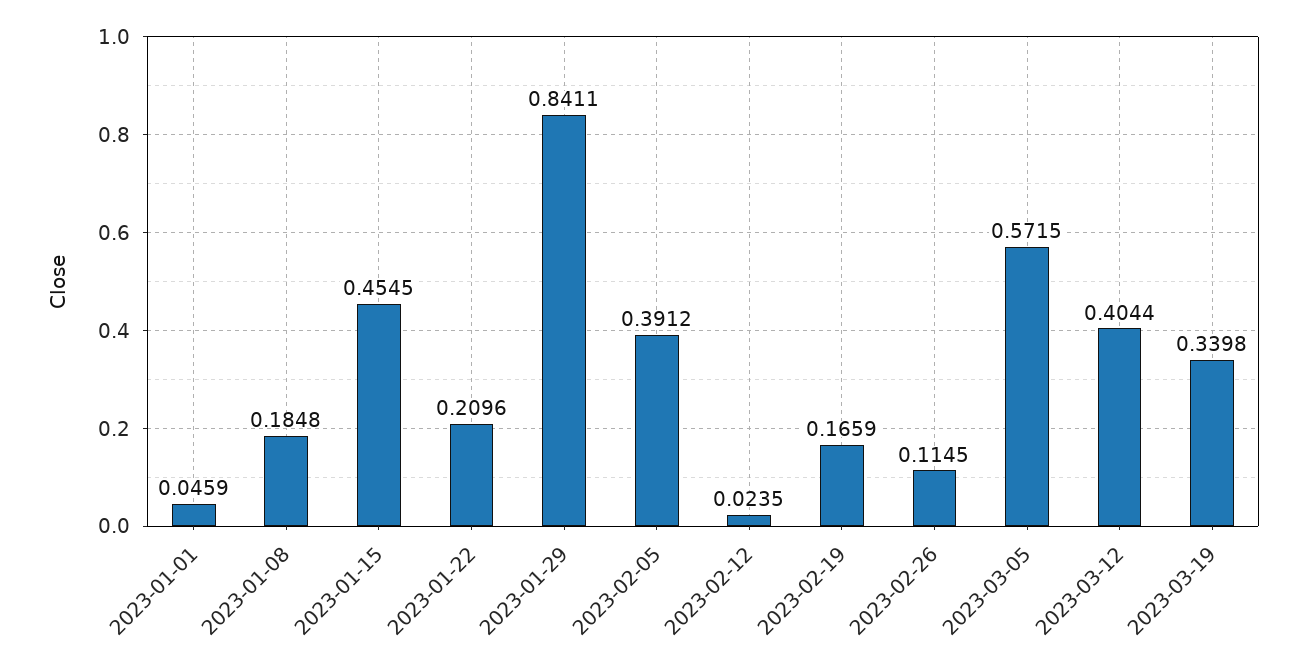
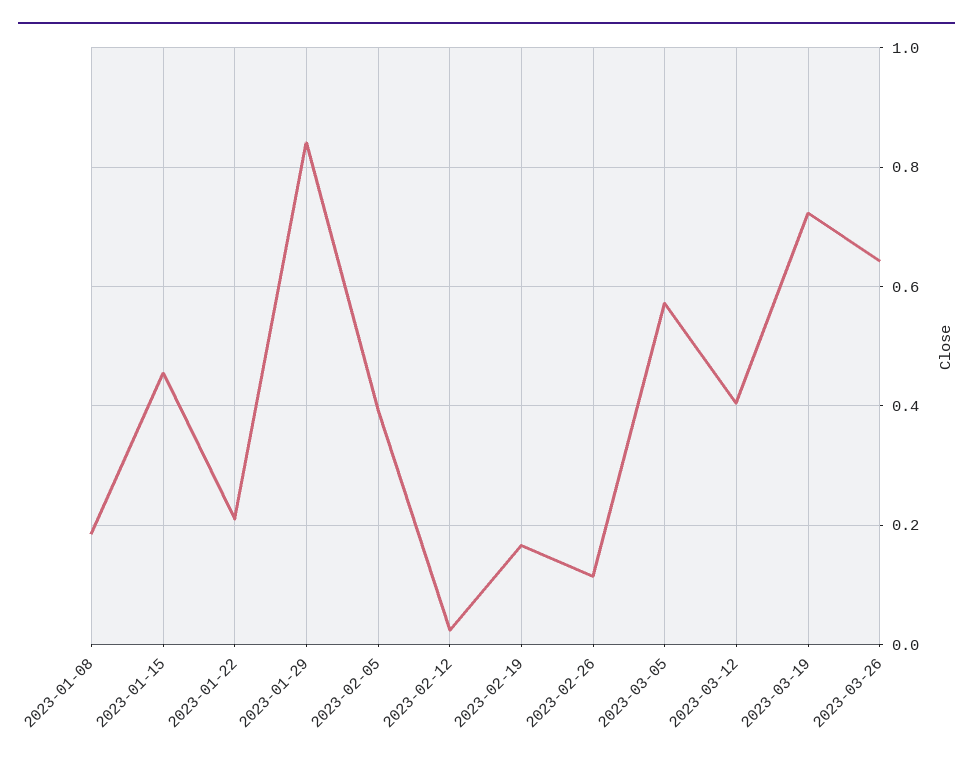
2023-01-01: 0.0459 -> none
2023-03-19: 0.3398 -> 0.72
2023-03-26: none -> 0.64

